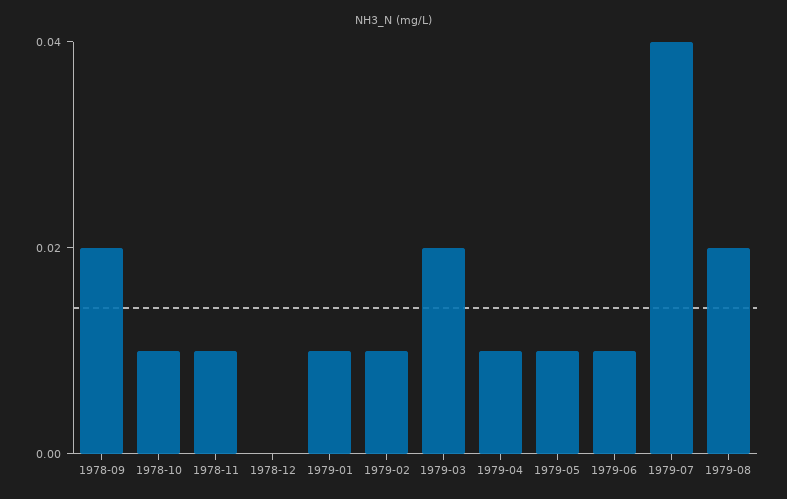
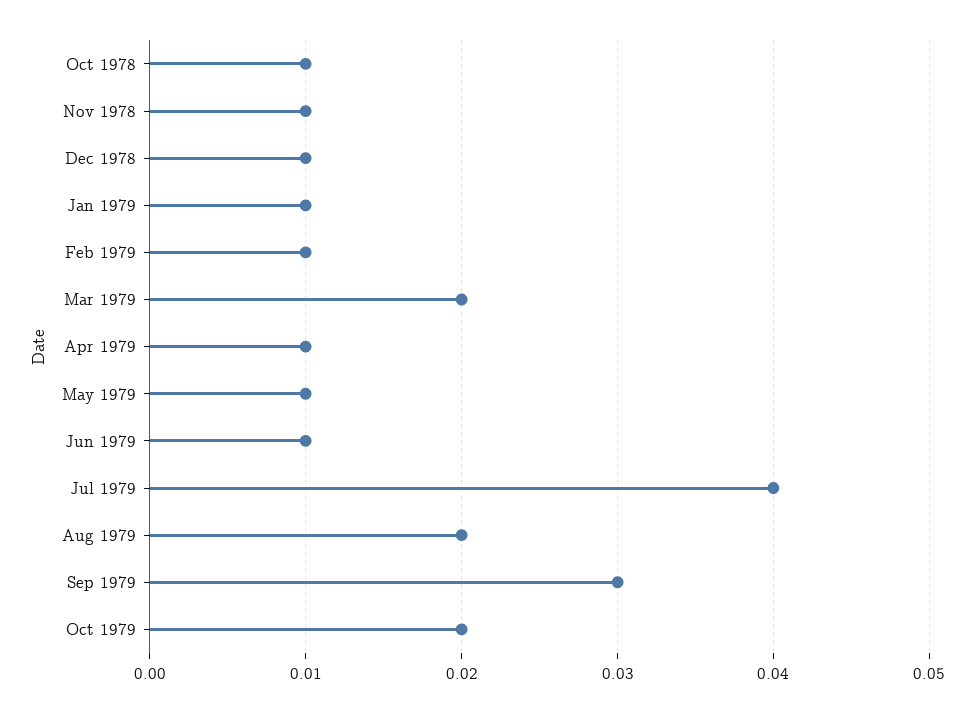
1978-09: 0.02 -> none
1978-12: 0 -> 0.01
Sep 1979: none -> 0.03
Oct 1979: none -> 0.02

